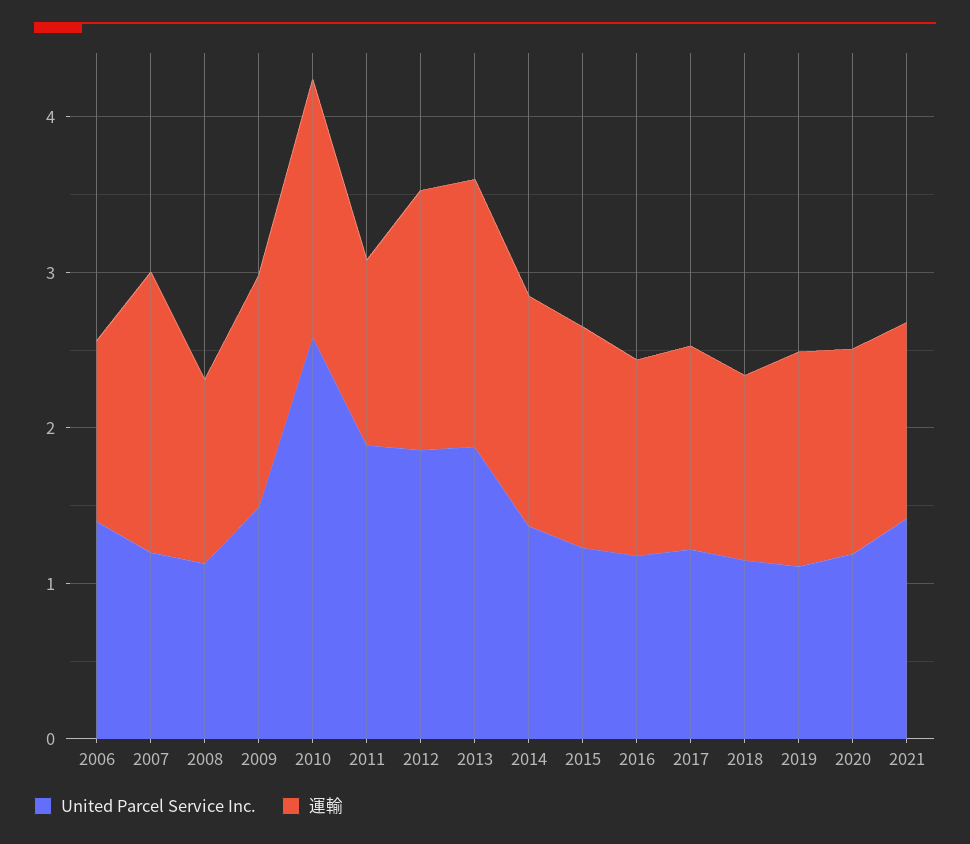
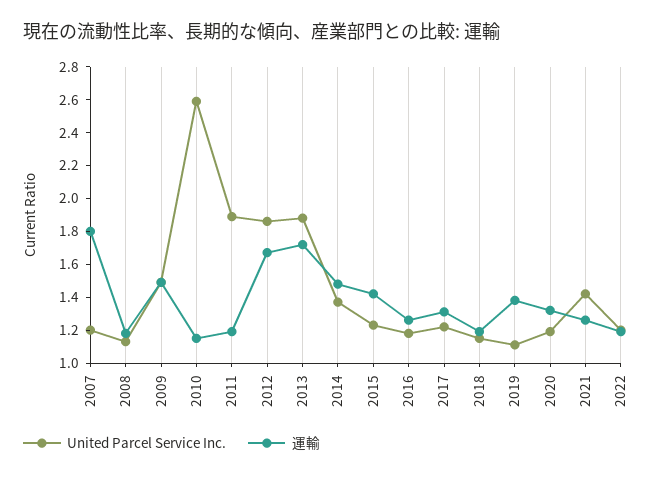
United Parcel Service Inc., 2006: 1.4 -> none
運輸, 2006: 1.2 -> none
運輸, 2010: 1.6 -> 1.15
United Parcel Service Inc., 2022: none -> 1.2
運輸, 2022: none -> 1.2

